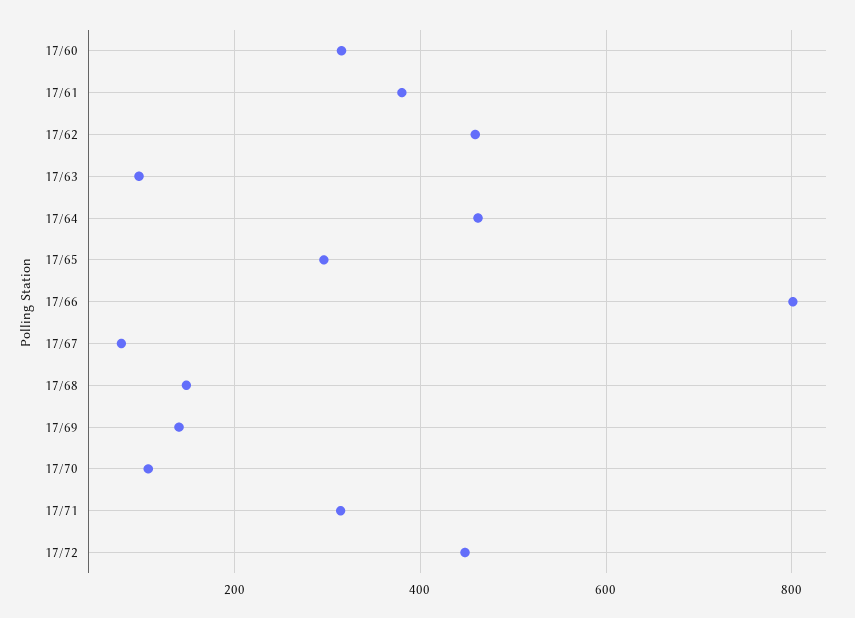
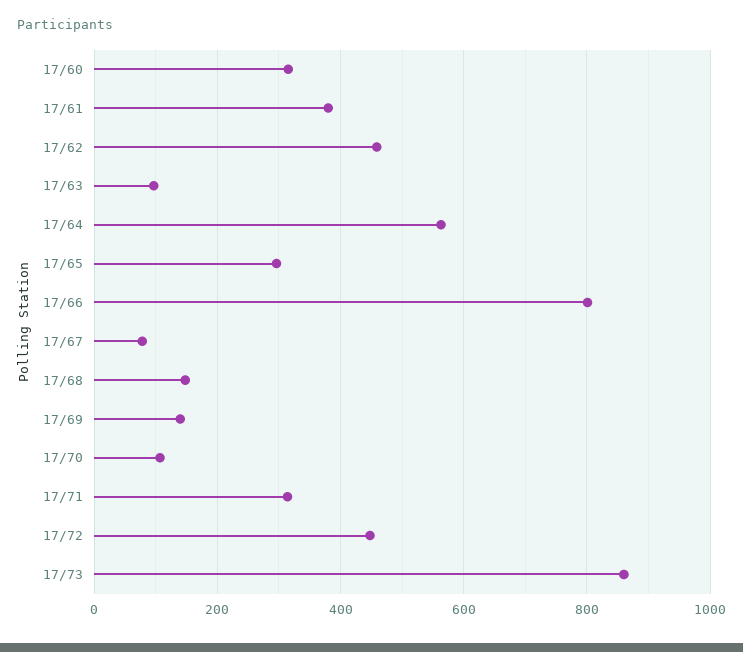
17/64: 460 -> 560
17/73: none -> 860

